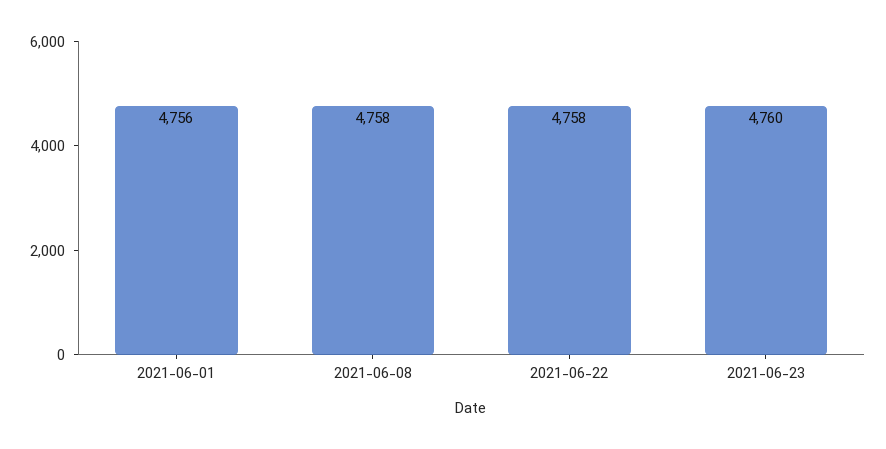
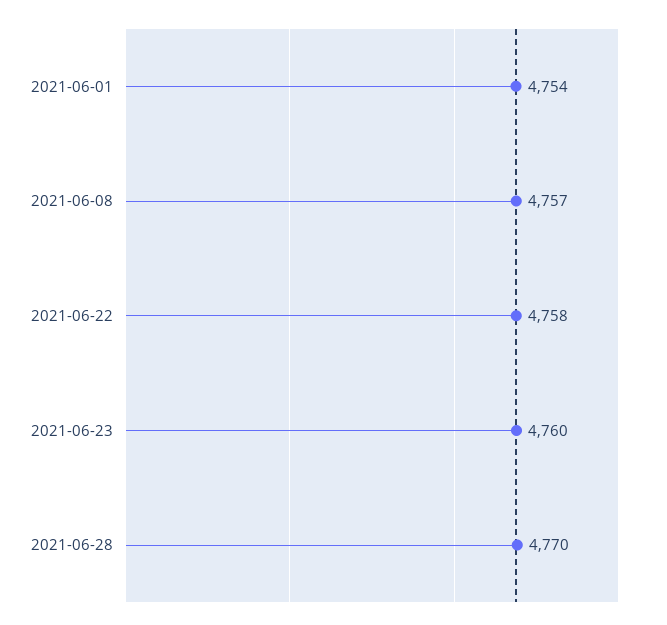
2021-06-01: 4756 -> 4754
2021-06-08: 4758 -> 4757
2021-06-28: none -> 4770

